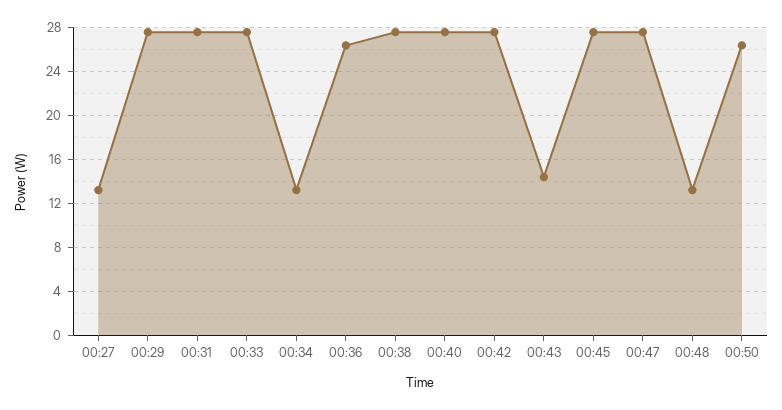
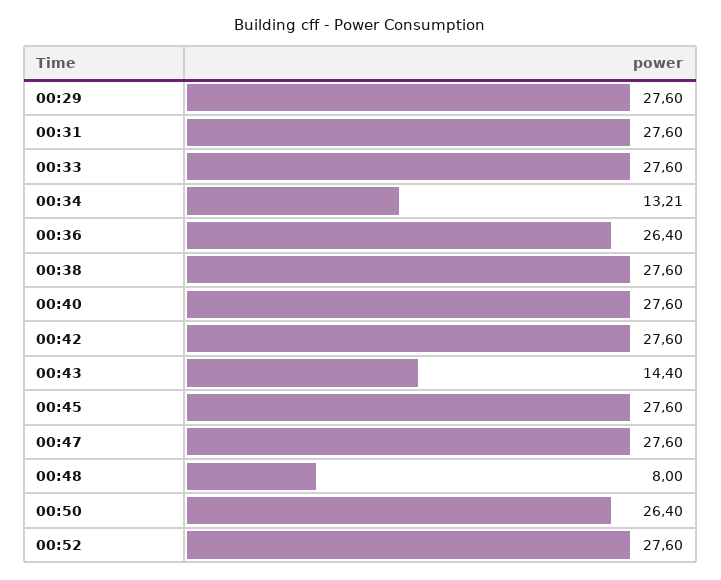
00:27: 13 -> none
00:48: 13 -> 8
00:52: none -> 27.6

